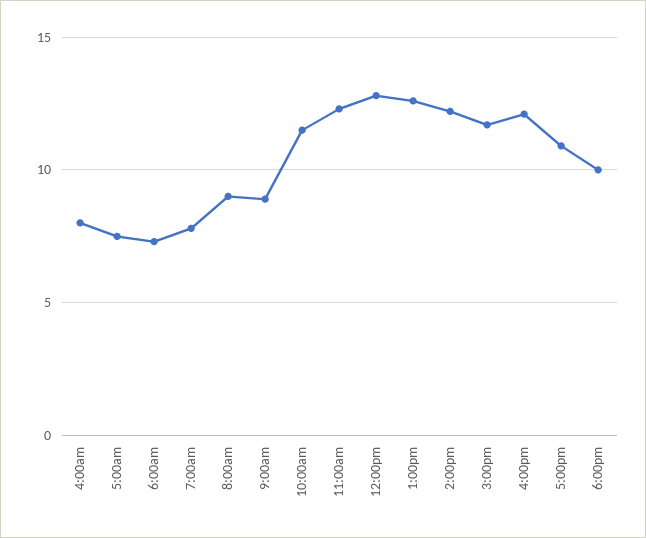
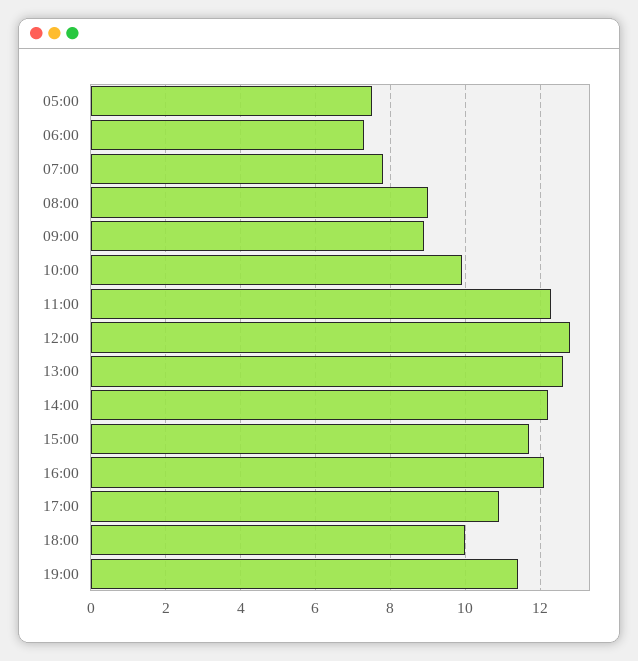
4:00am: 8 -> none
10:00am: 11.5 -> 10
19:00: none -> 11.5

